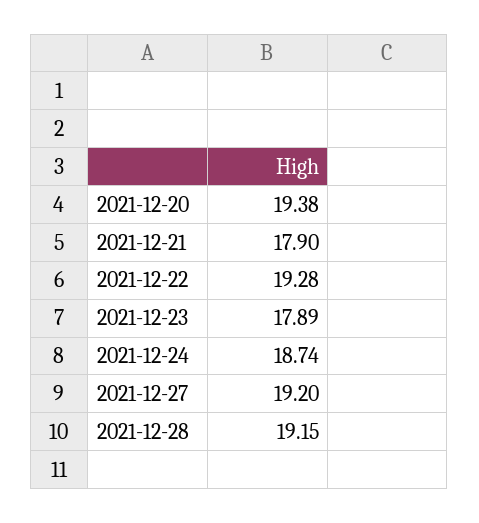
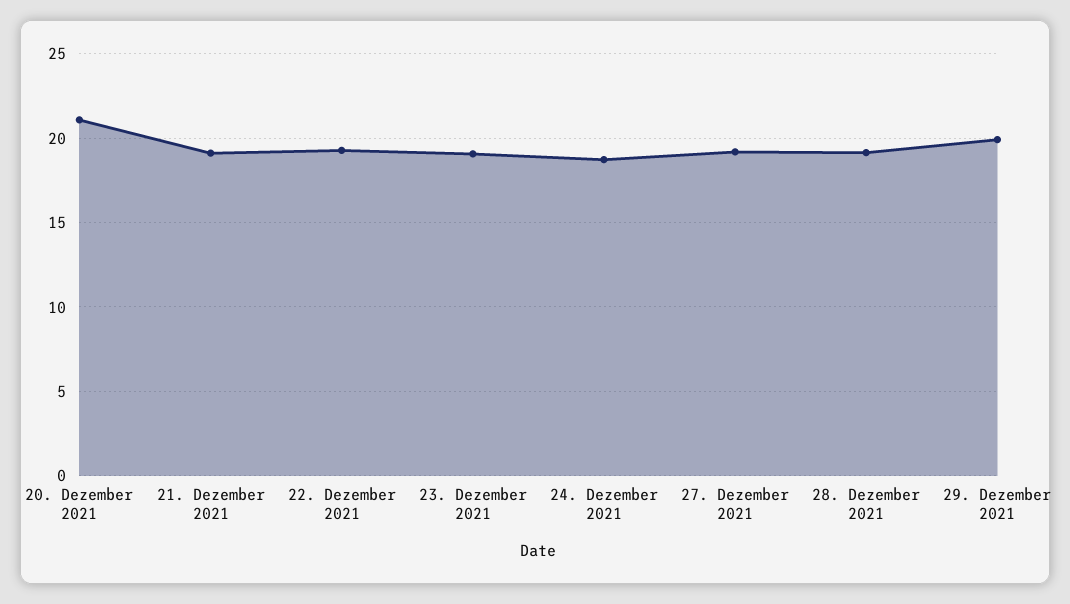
2021-12-20: 19.38 -> 21
2021-12-21: 17.9 -> 19
2021-12-23: 17.89 -> 19
29. Dezember 2021: none -> 20

